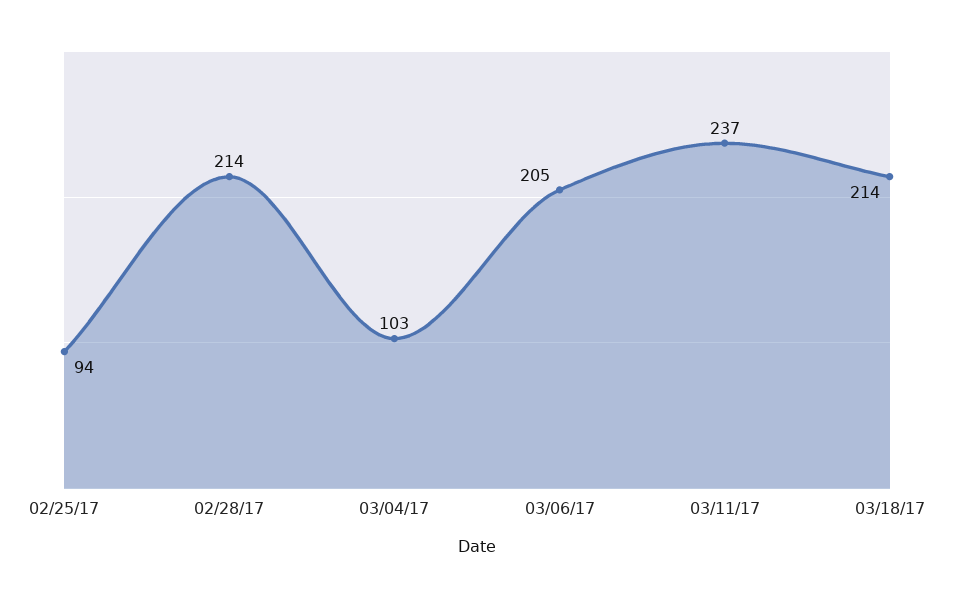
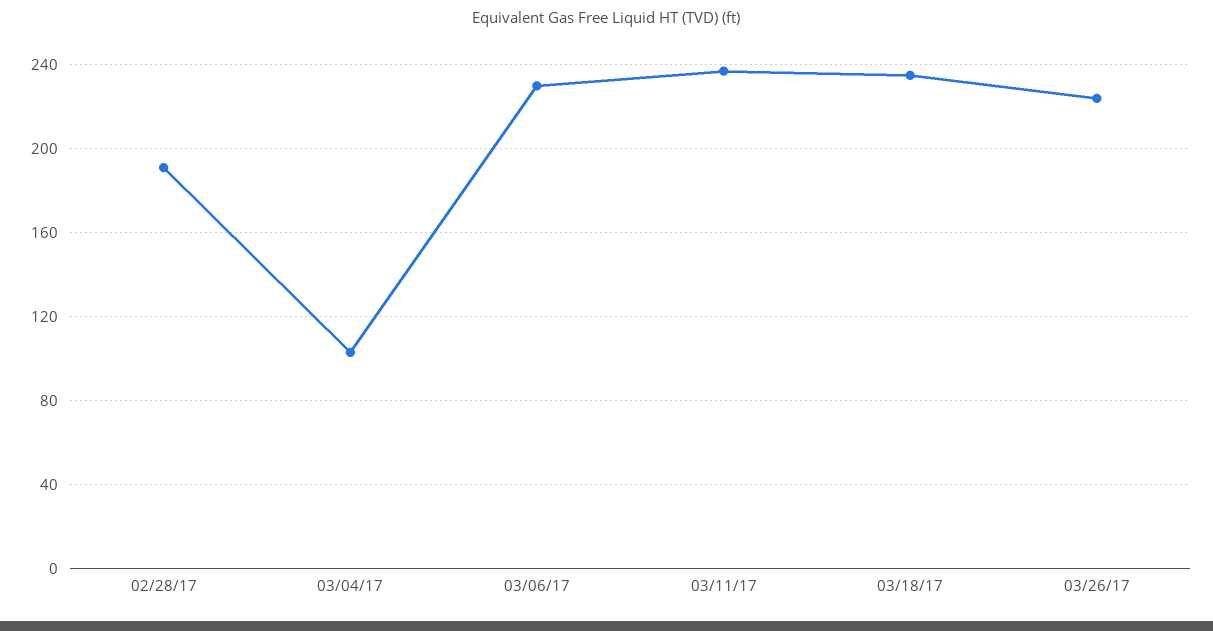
02/25/17: 94 -> none
02/28/17: 214 -> 190
03/06/17: 205 -> 230
03/18/17: 214 -> 235
03/26/17: none -> 225

